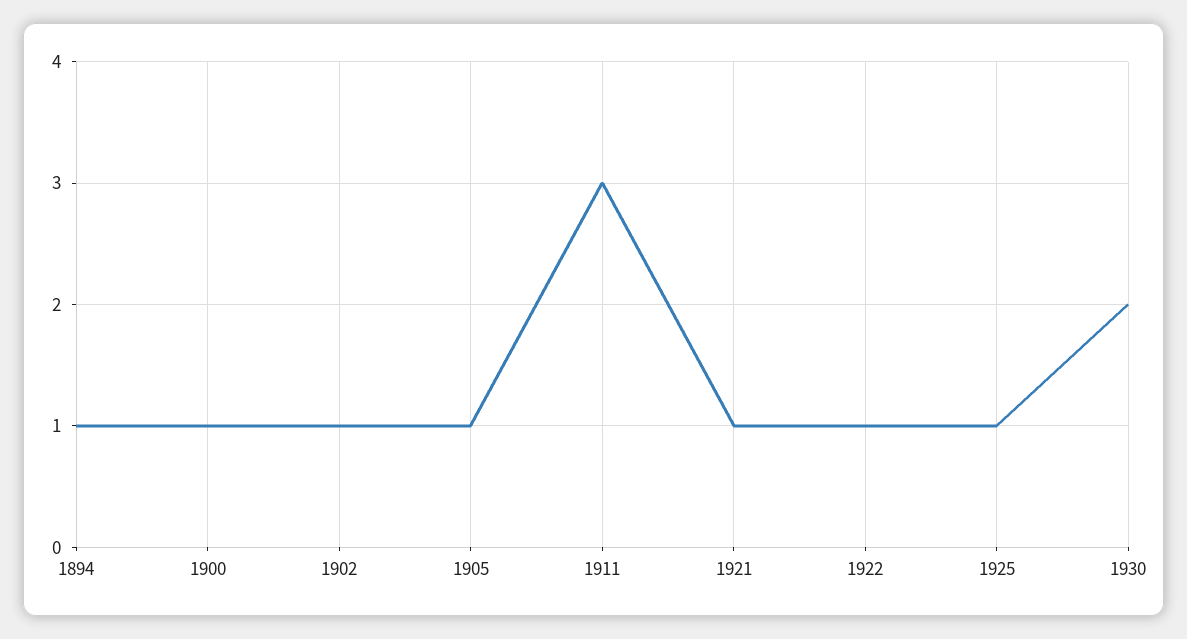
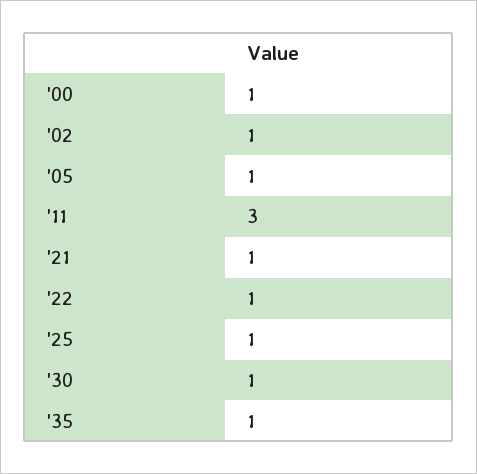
1894: 1 -> none
1930: 2 -> 1
'35: none -> 1

